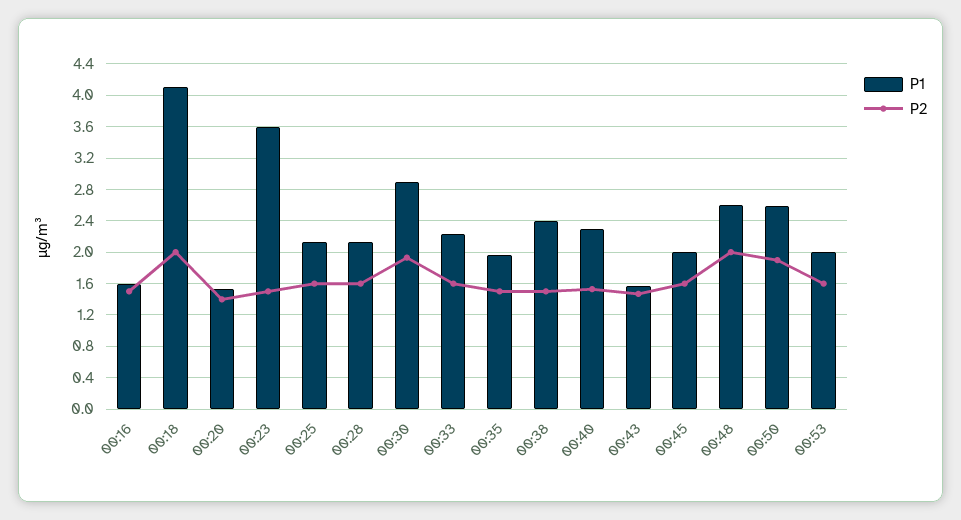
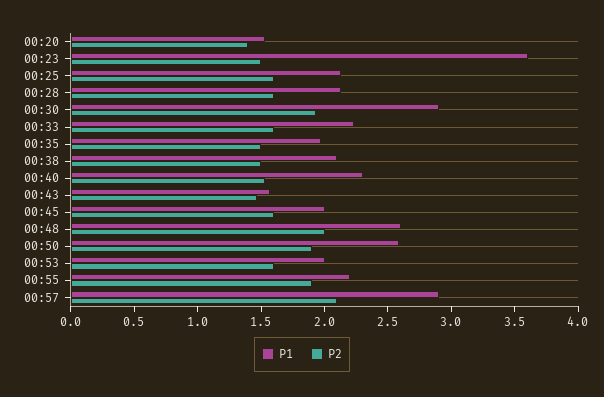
P1, 00:16: 1.6 -> none
P2, 00:16: 1.5 -> none
P1, 00:18: 4.1 -> none
P2, 00:18: 2 -> none
P1, 00:38: 2.4 -> 2.1
P1, 00:55: none -> 2.2
P2, 00:55: none -> 1.9
P1, 00:57: none -> 2.9
P2, 00:57: none -> 2.1

